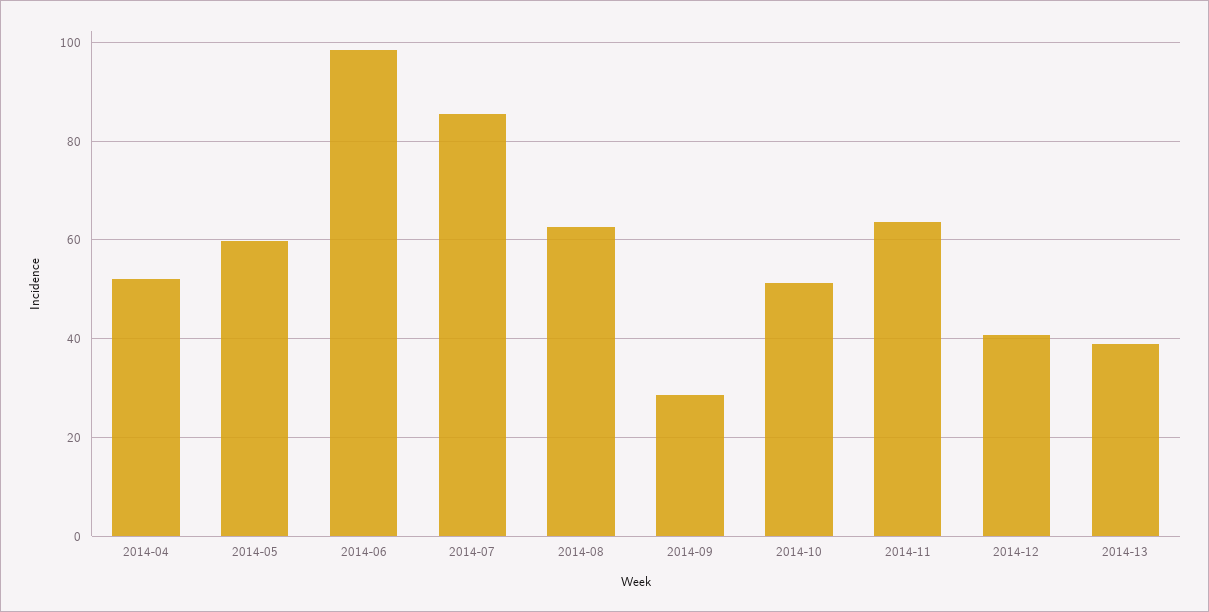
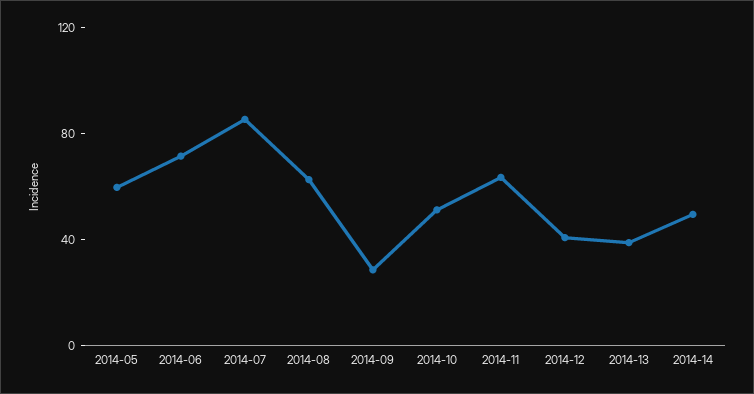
2014-04: 52 -> none
2014-06: 98 -> 70
2014-14: none -> 50

